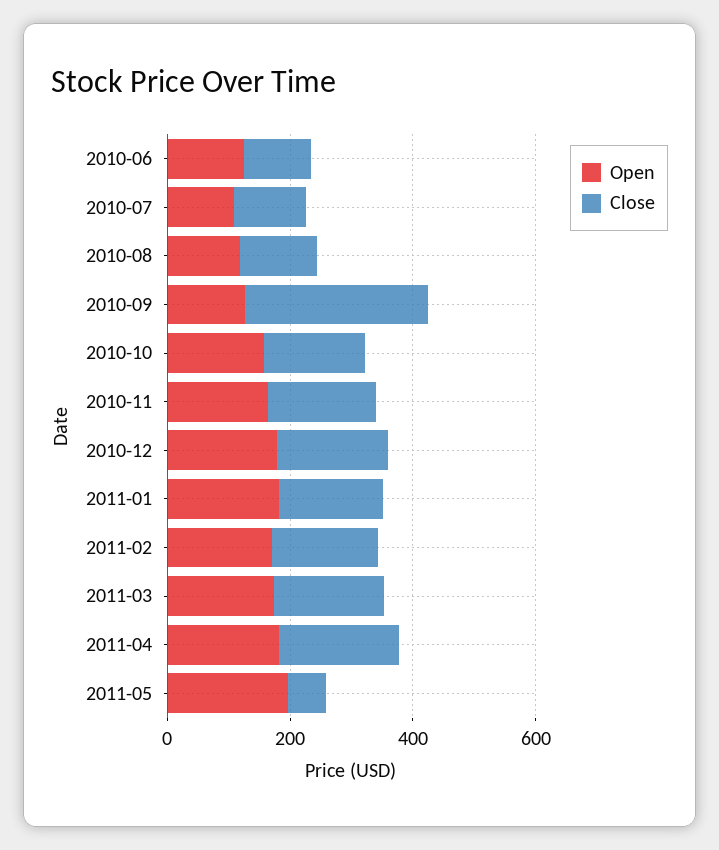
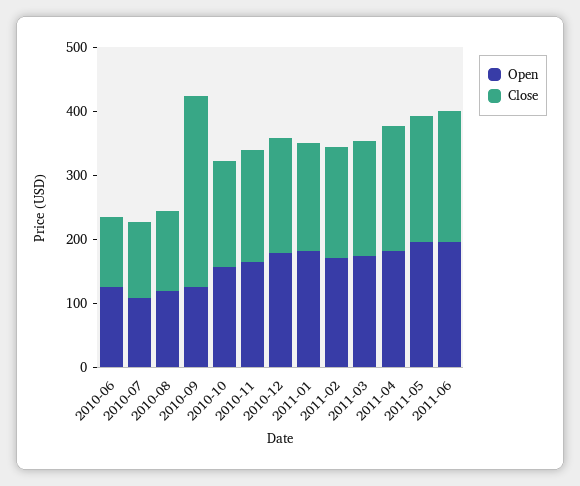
Close, 2011-05: 50 -> 200
Open, 2011-06: none -> 200
Close, 2011-06: none -> 200

